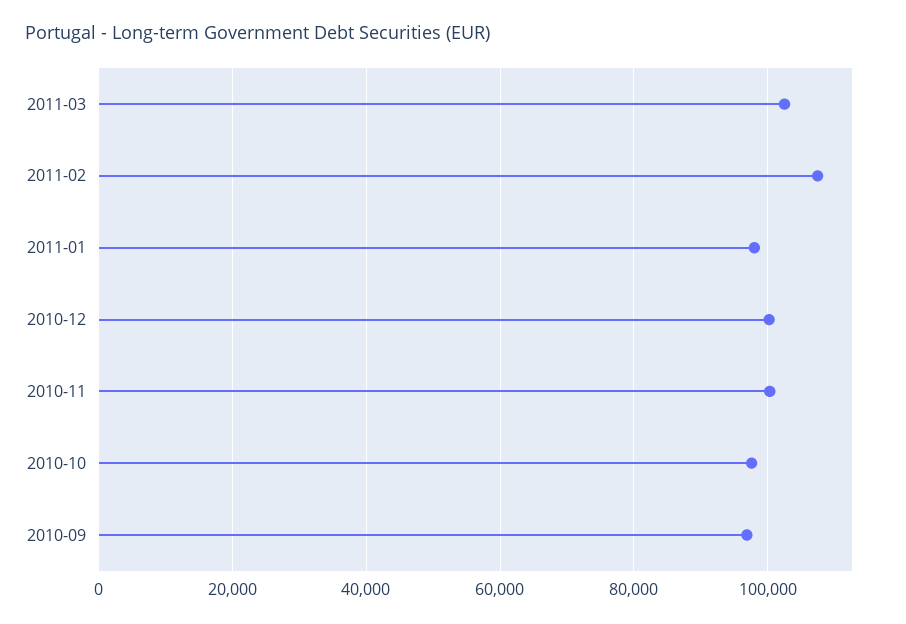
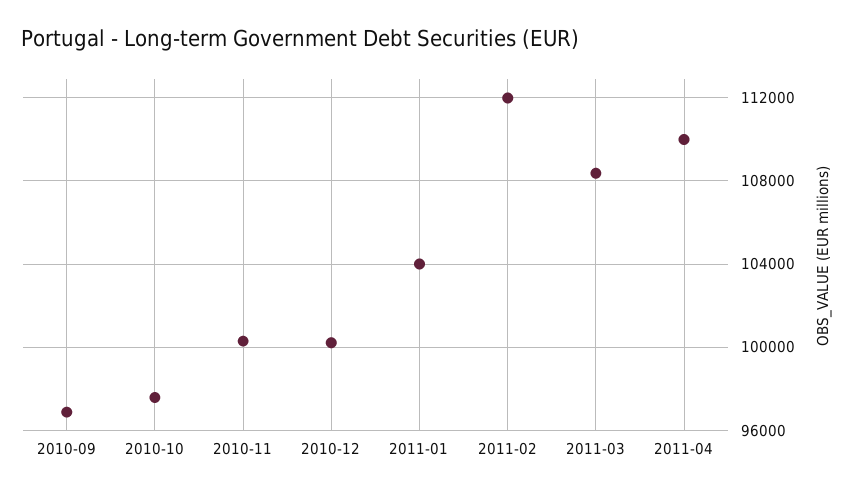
2011-03: 102000 -> 108500
2011-02: 108000 -> 112000
2011-01: 98000 -> 104000
2011-04: none -> 110000

